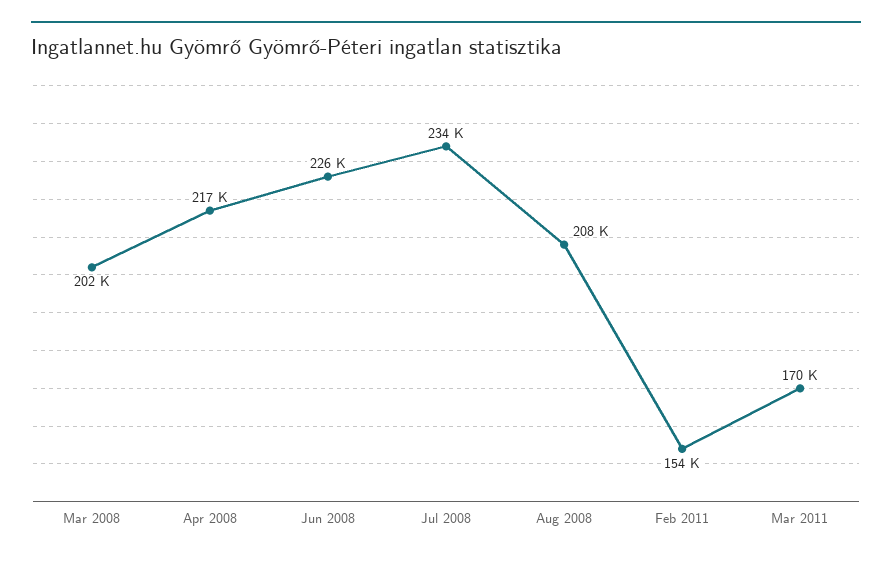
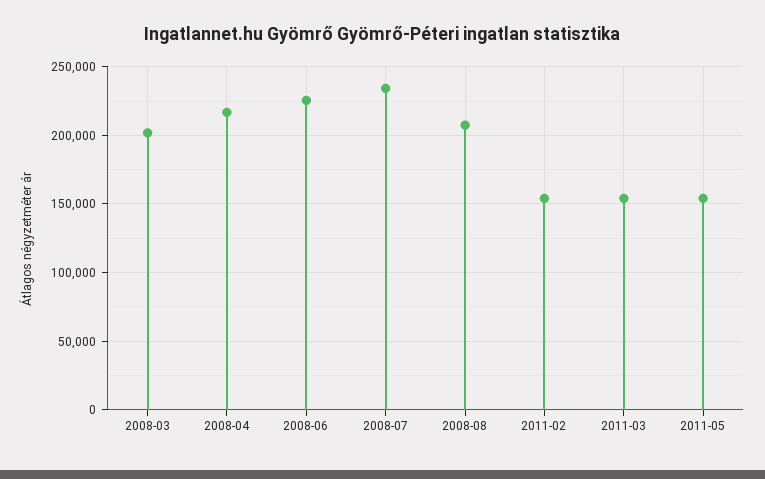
Mar 2011: 170000 -> 155000
2011-05: none -> 155000

